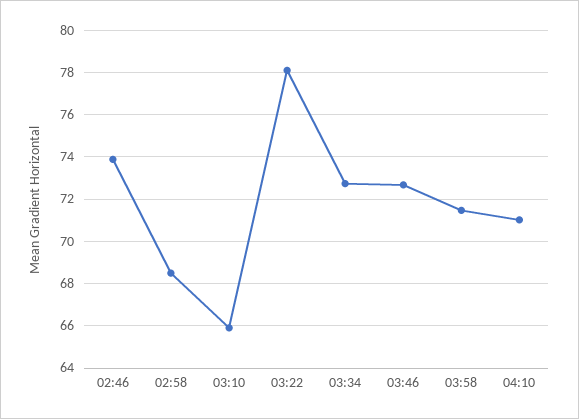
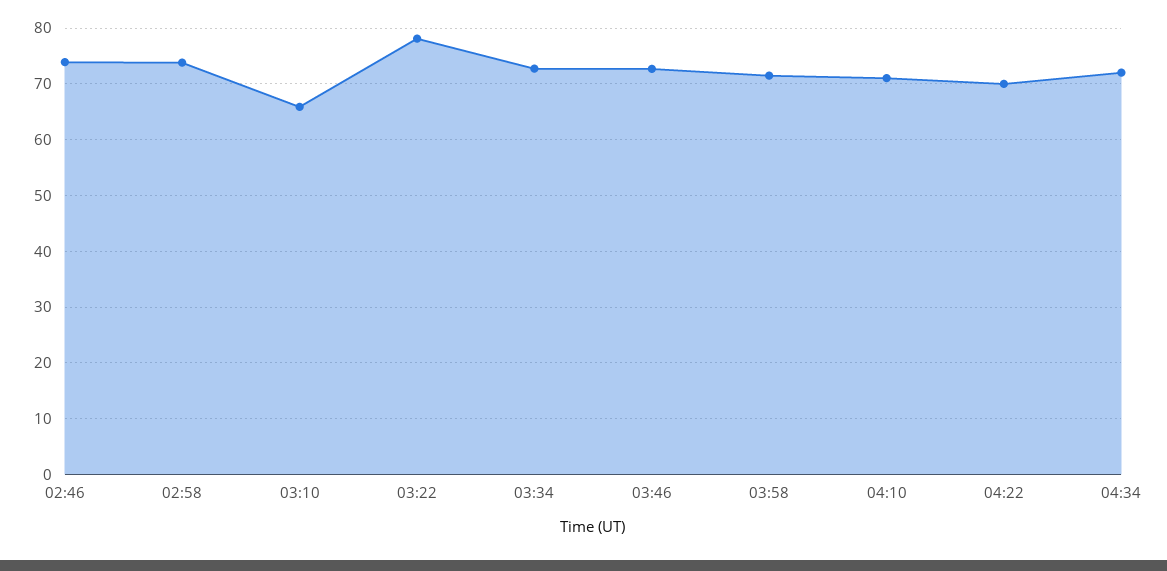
02:58: 68.5 -> 74
04:22: none -> 70
04:34: none -> 72

